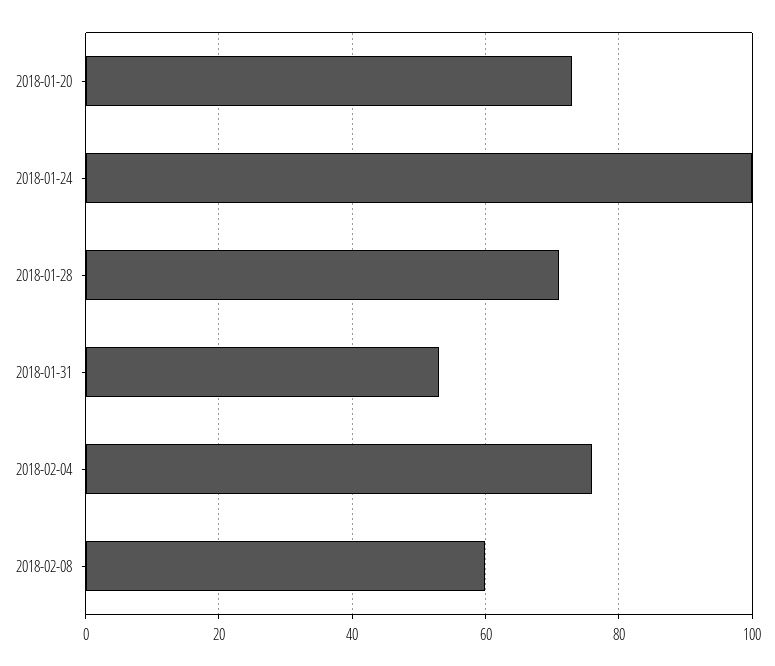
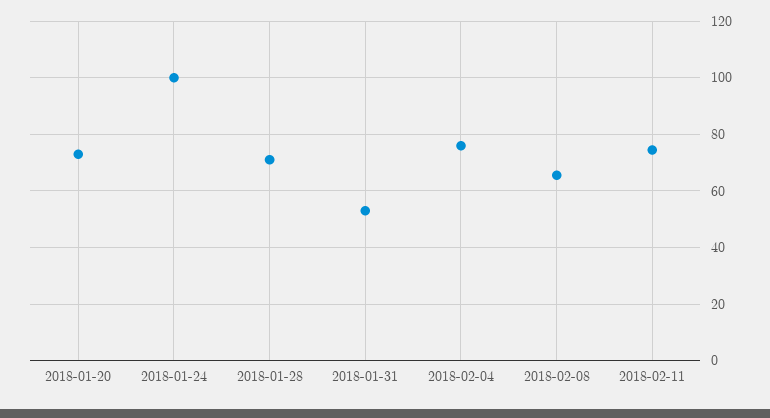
2018-02-08: 60 -> 65
2018-02-11: none -> 75

